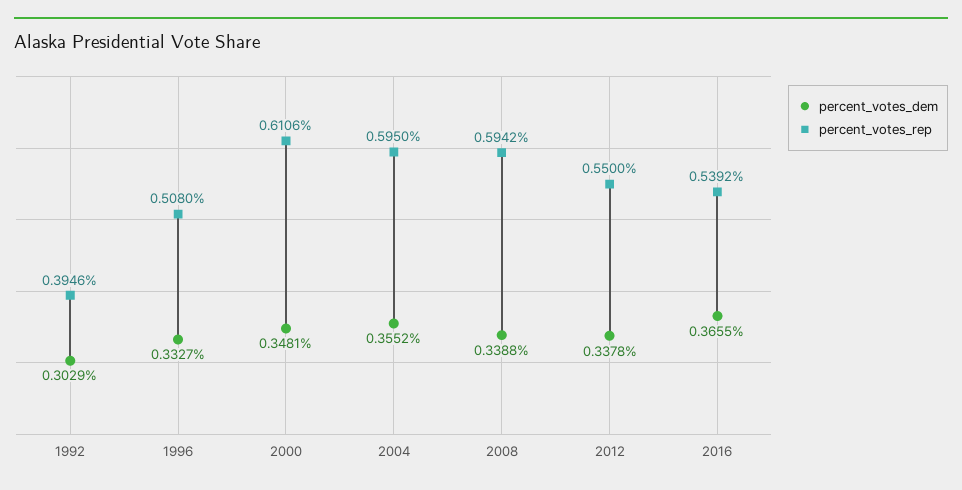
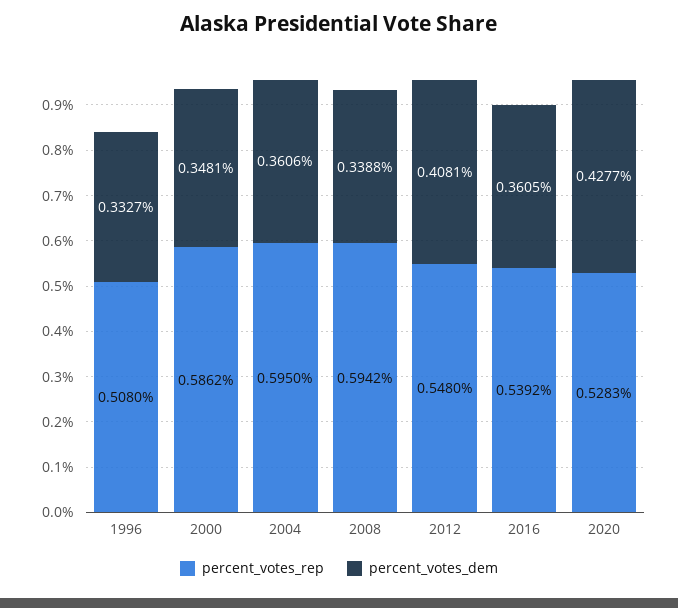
percent_votes_dem, 1992: 0.3029 -> none
percent_votes_rep, 1992: 0.3946 -> none
percent_votes_rep, 2000: 0.6106 -> 0.5862
percent_votes_dem, 2004: 0.3552 -> 0.3606
percent_votes_dem, 2012: 0.3378 -> 0.4081
percent_votes_rep, 2012: 0.55 -> 0.548
percent_votes_dem, 2016: 0.3655 -> 0.3605
percent_votes_rep, 2020: none -> 0.5283
percent_votes_dem, 2020: none -> 0.4277

